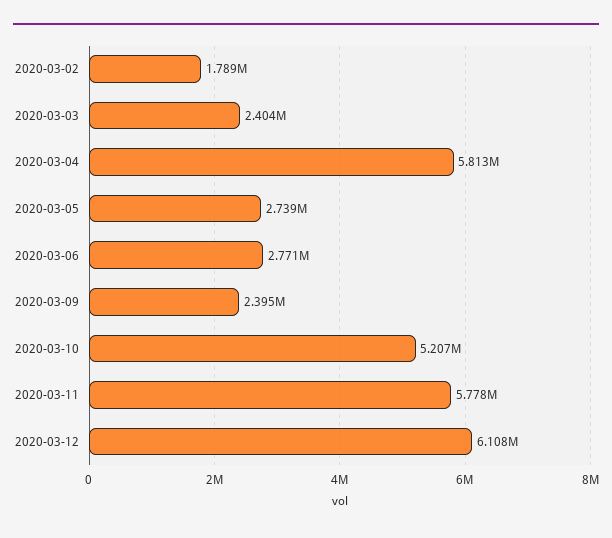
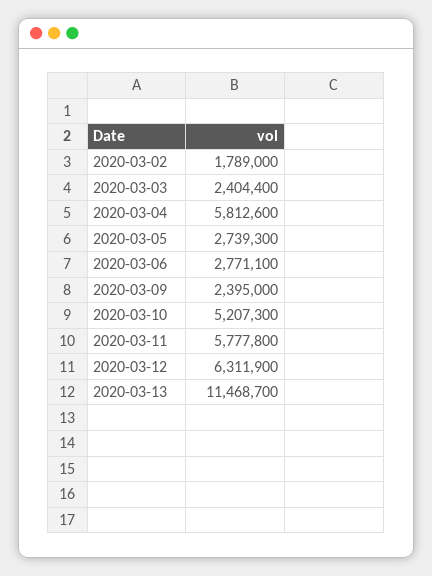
2020-03-12: 6108000 -> 6311900
2020-03-13: none -> 11468700

